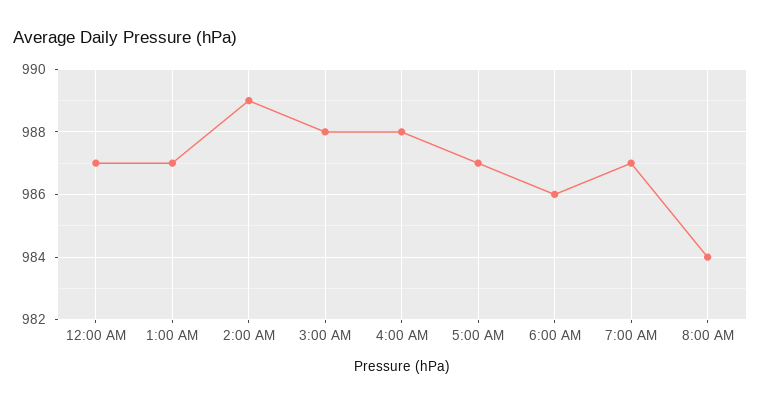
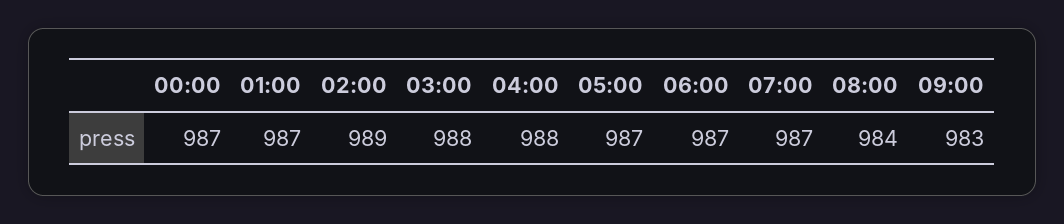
6:00 AM: 986 -> 987
09:00: none -> 983

